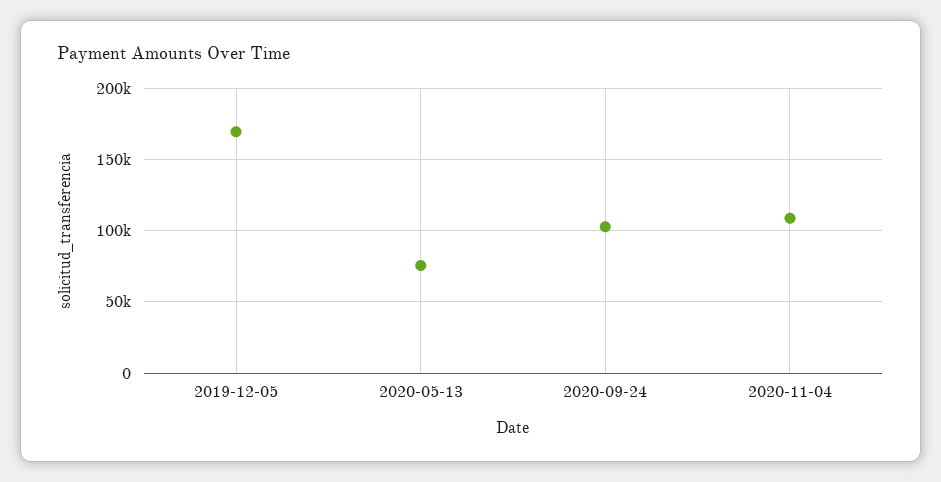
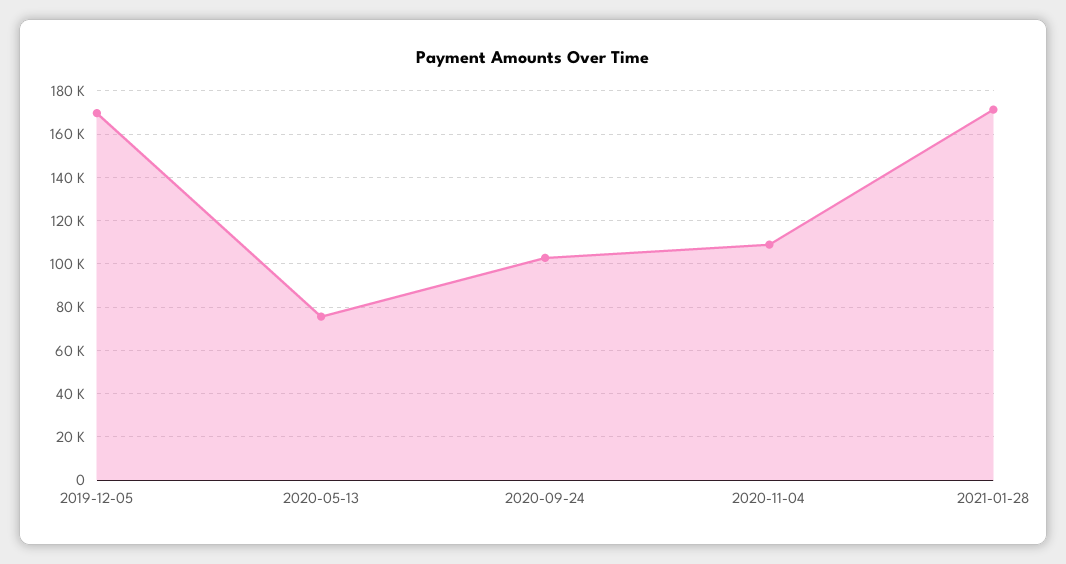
2021-01-28: none -> 170000

